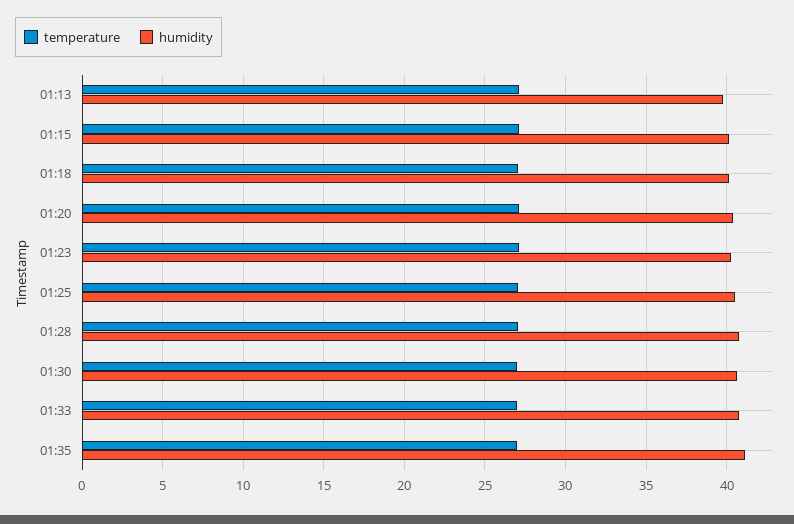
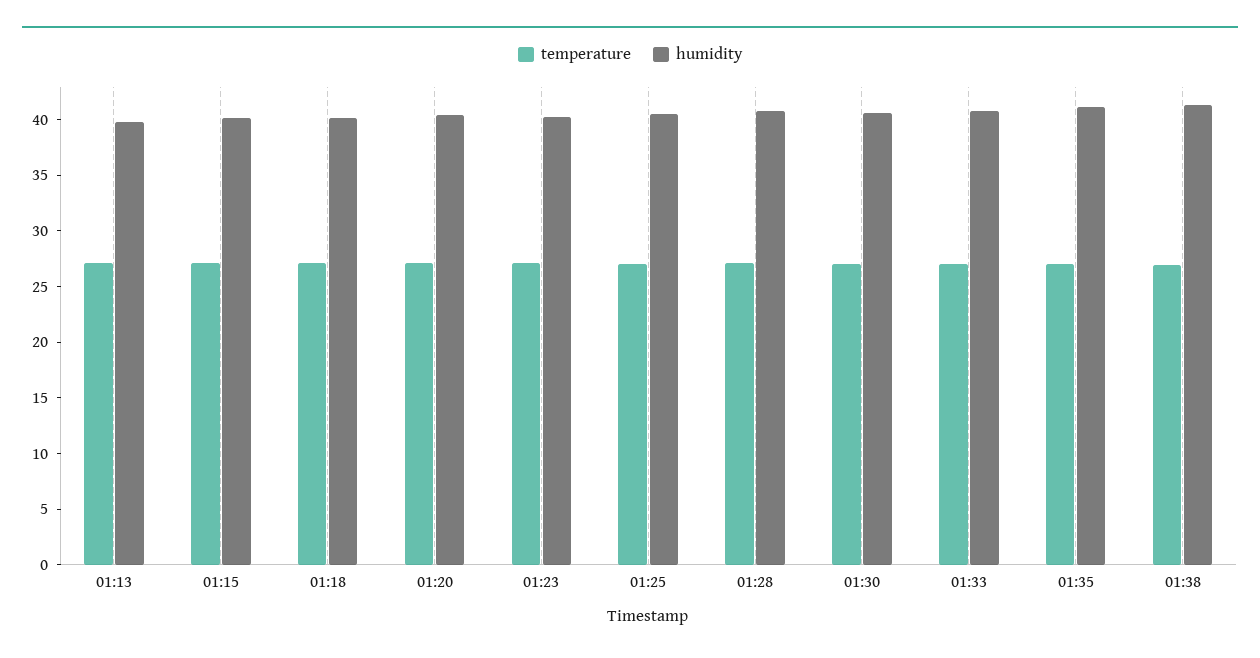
temperature, 01:38: none -> 27
humidity, 01:38: none -> 41

